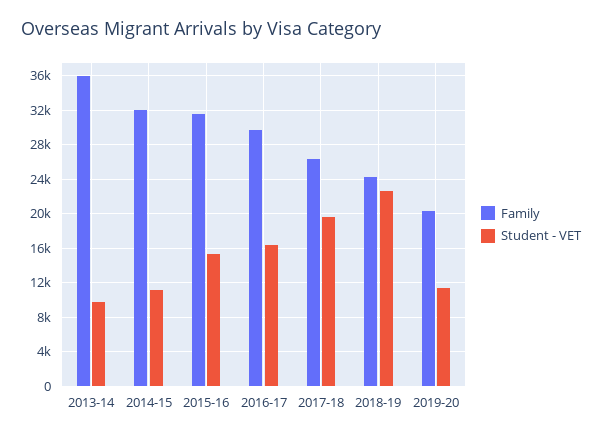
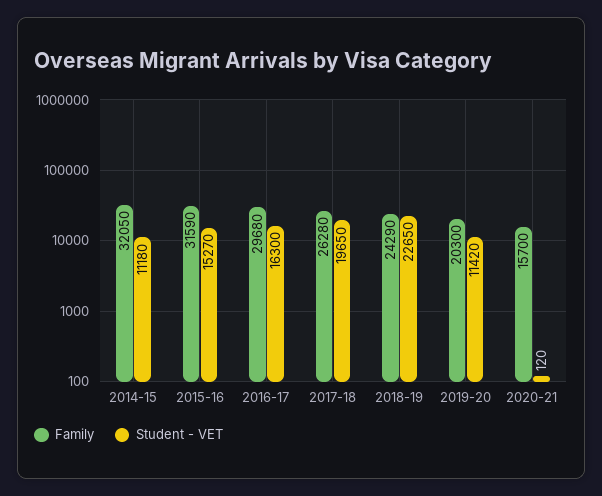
Family, 2013-14: 36000 -> none
Student - VET, 2013-14: 10000 -> none
Family, 2020-21: none -> 15700
Student - VET, 2020-21: none -> 120

